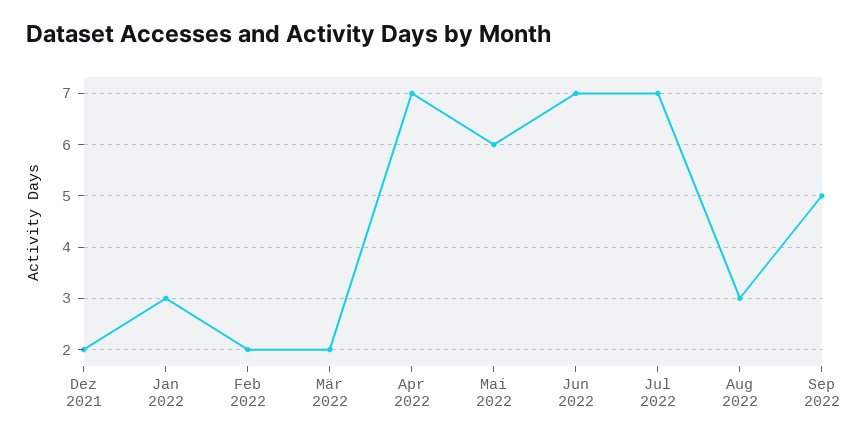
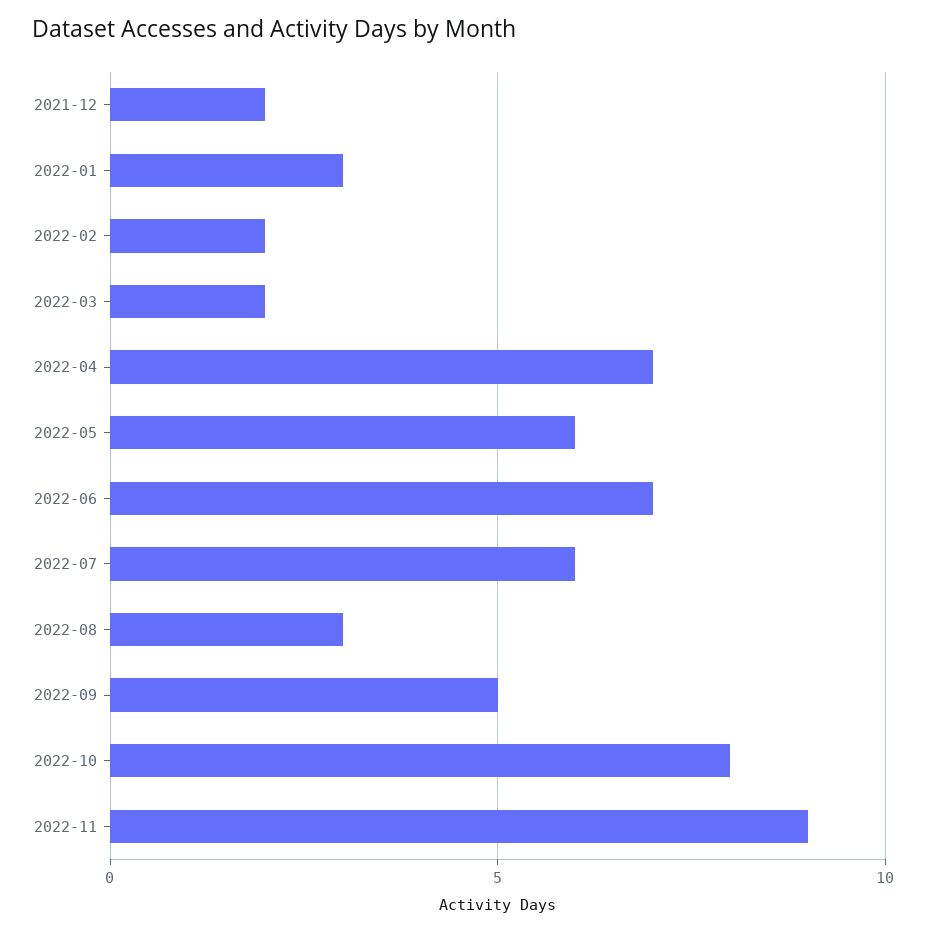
Jul 2022: 7 -> 6
2022-10: none -> 8
2022-11: none -> 9

